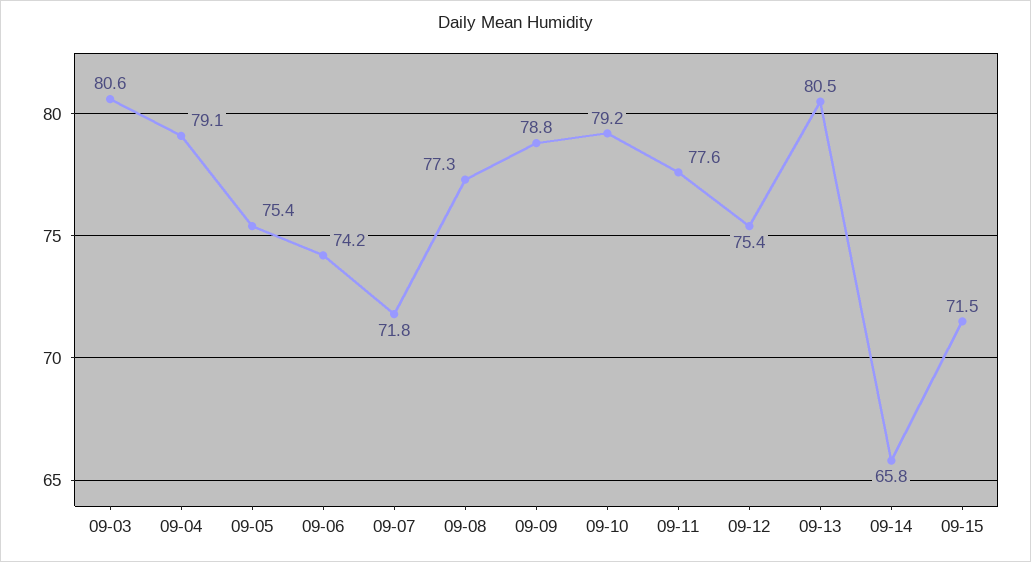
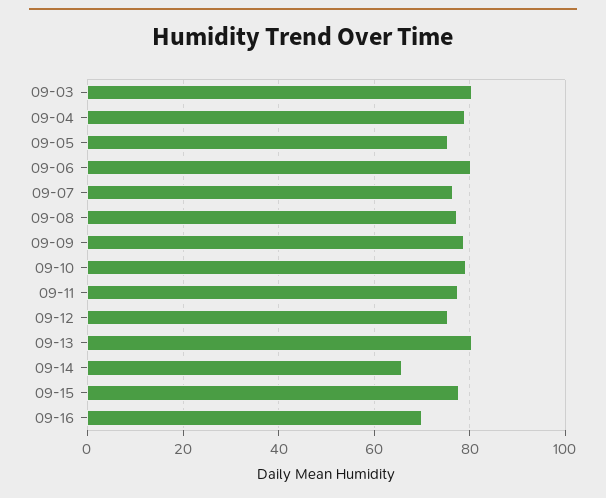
09-06: 74.2 -> 80
09-07: 71.8 -> 76
09-15: 71.5 -> 78
09-16: none -> 70

